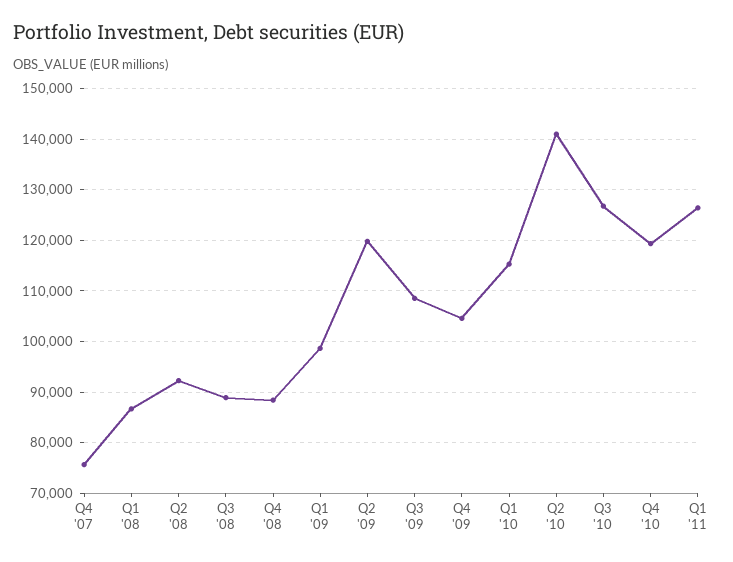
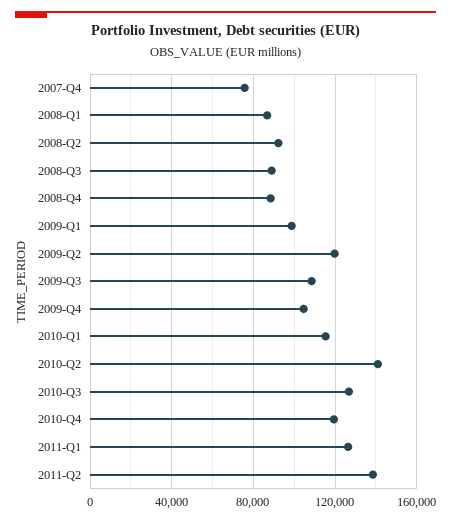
2011-Q2: none -> 140000

